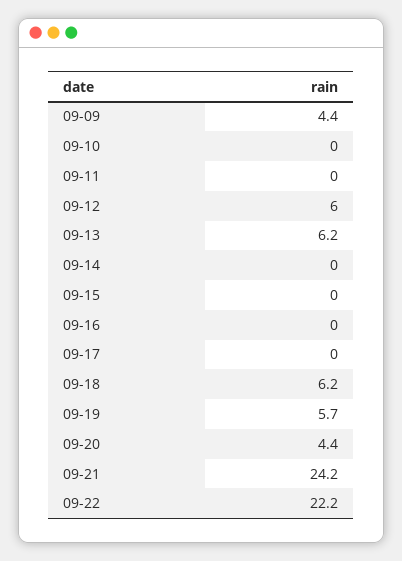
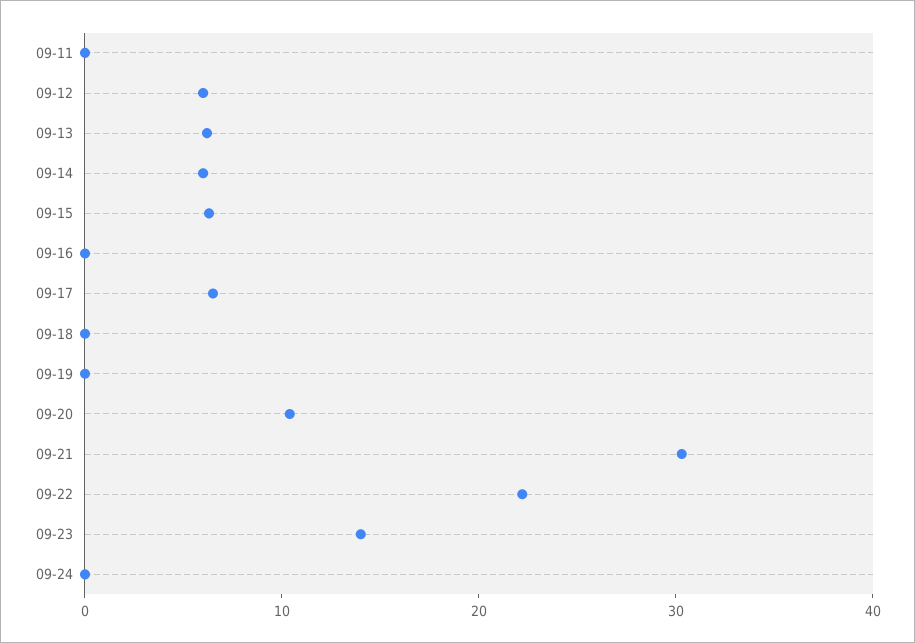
09-09: 4.4 -> none
09-10: 0 -> none
09-14: 0 -> 6
09-15: 0 -> 6
09-17: 0 -> 6
09-18: 6.2 -> 0
09-19: 5.7 -> 0
09-20: 4.4 -> 10
09-21: 24.2 -> 30
09-23: none -> 14
09-24: none -> 0

